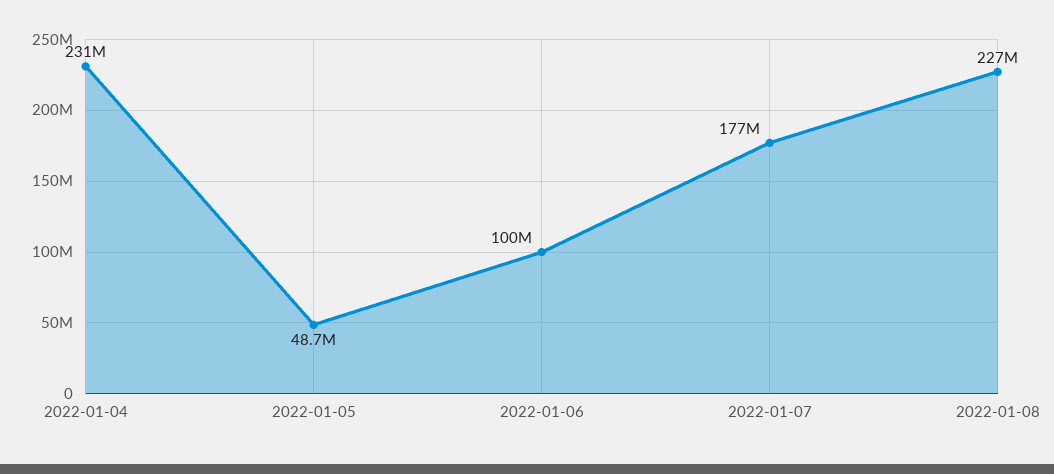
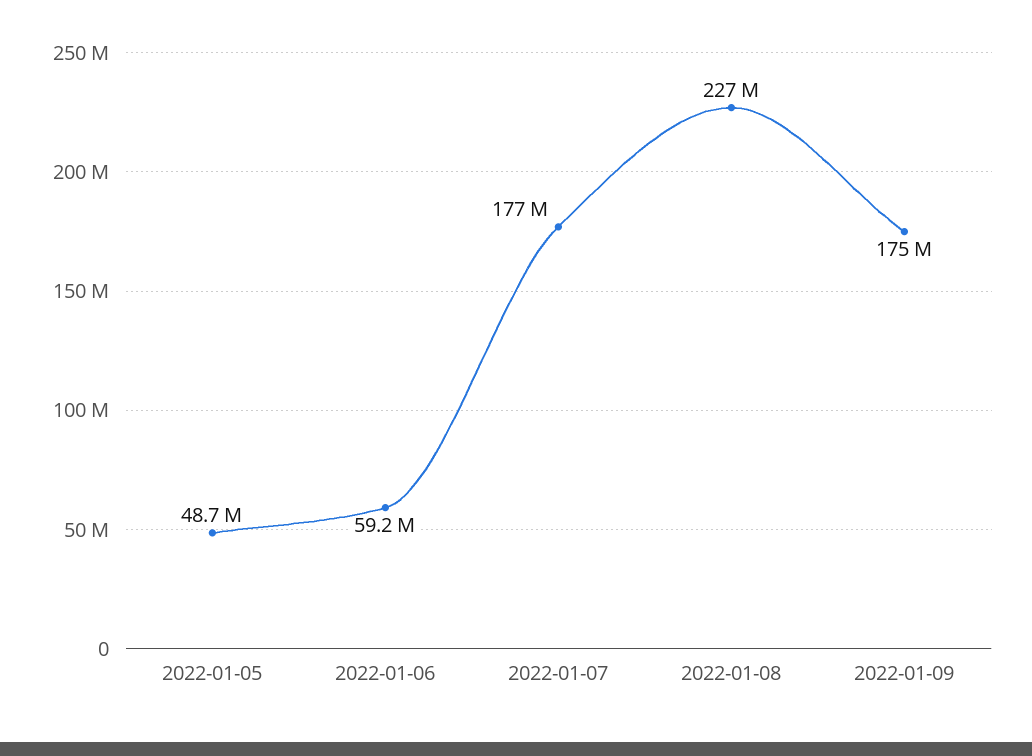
2022-01-04: 231000000 -> none
2022-01-06: 100000000 -> 59200000
2022-01-09: none -> 175000000

